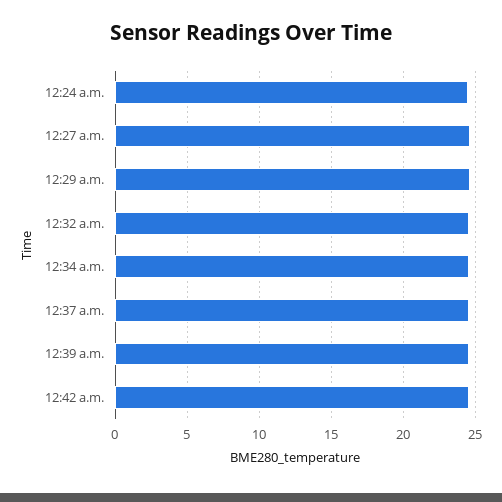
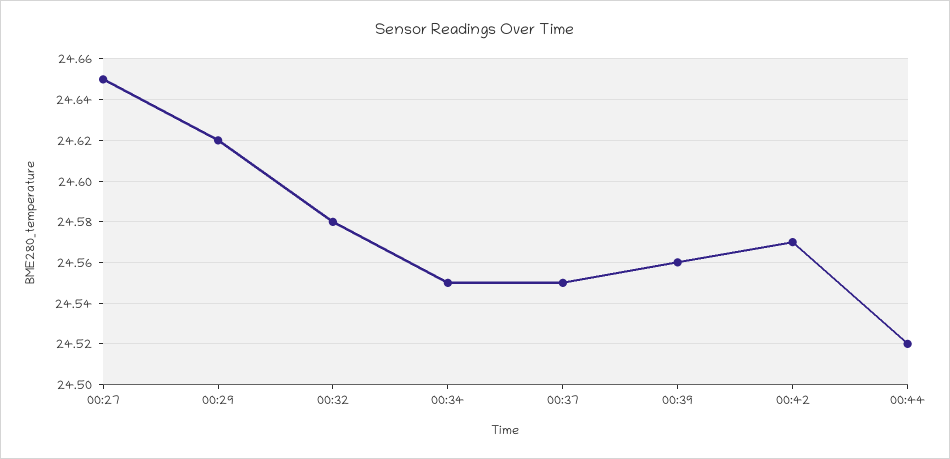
12:24 a.m.: 24.5 -> none
00:44: none -> 24.52

